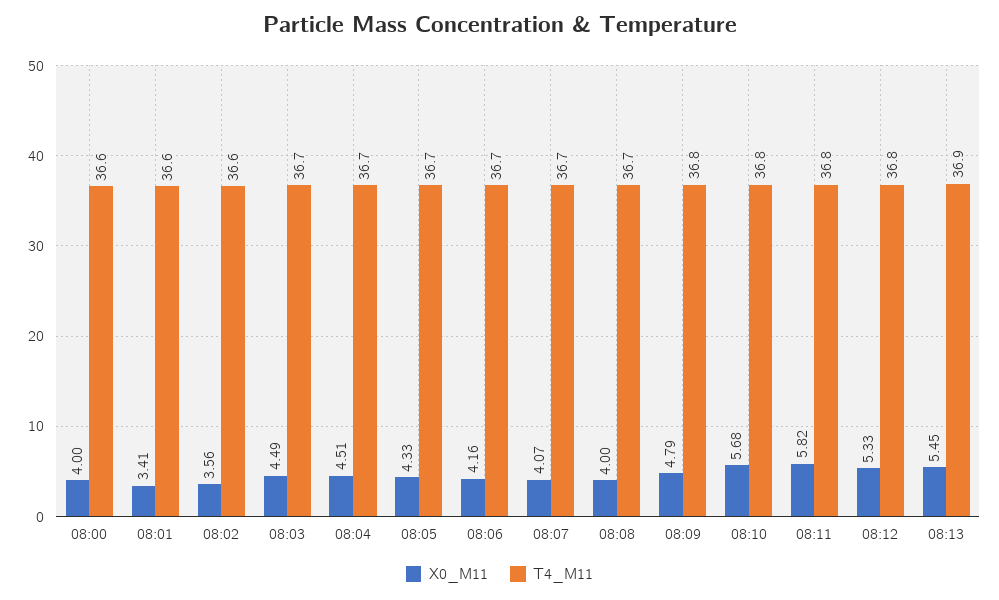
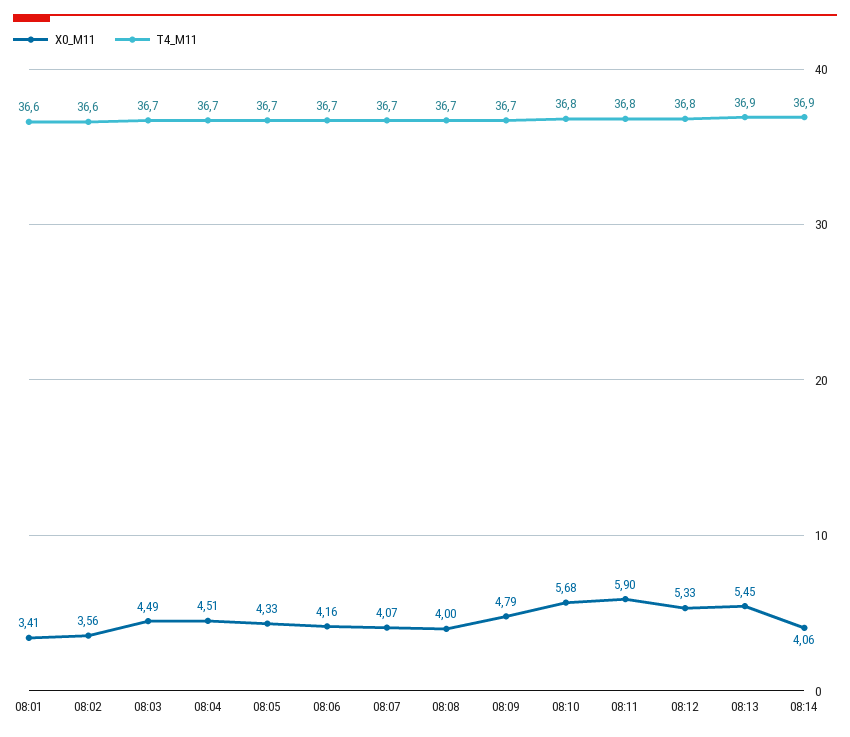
X0_M11, 08:00: 4 -> none
T4_M11, 08:00: 36.6 -> none
T4_M11, 08:09: 36.8 -> 36.7
X0_M11, 08:11: 5.82 -> 5.9
X0_M11, 08:14: none -> 4.06
T4_M11, 08:14: none -> 36.9

